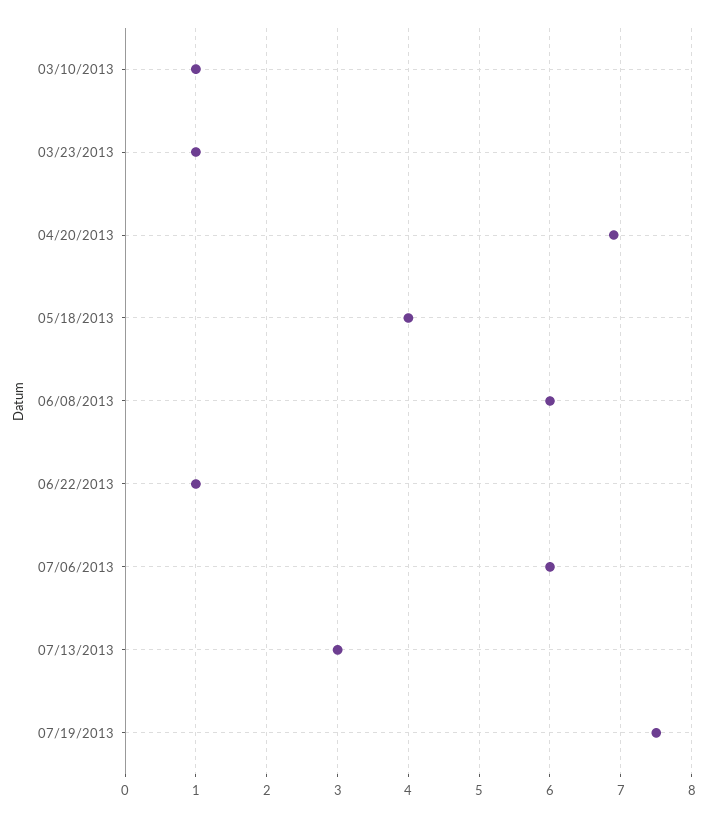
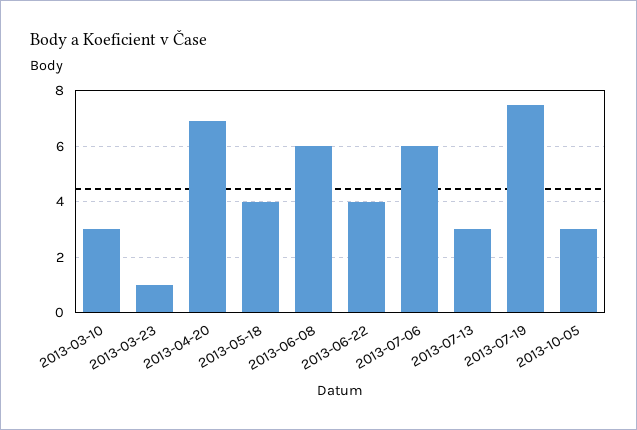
03/10/2013: 1 -> 3
06/22/2013: 1 -> 4
2013-10-05: none -> 3

